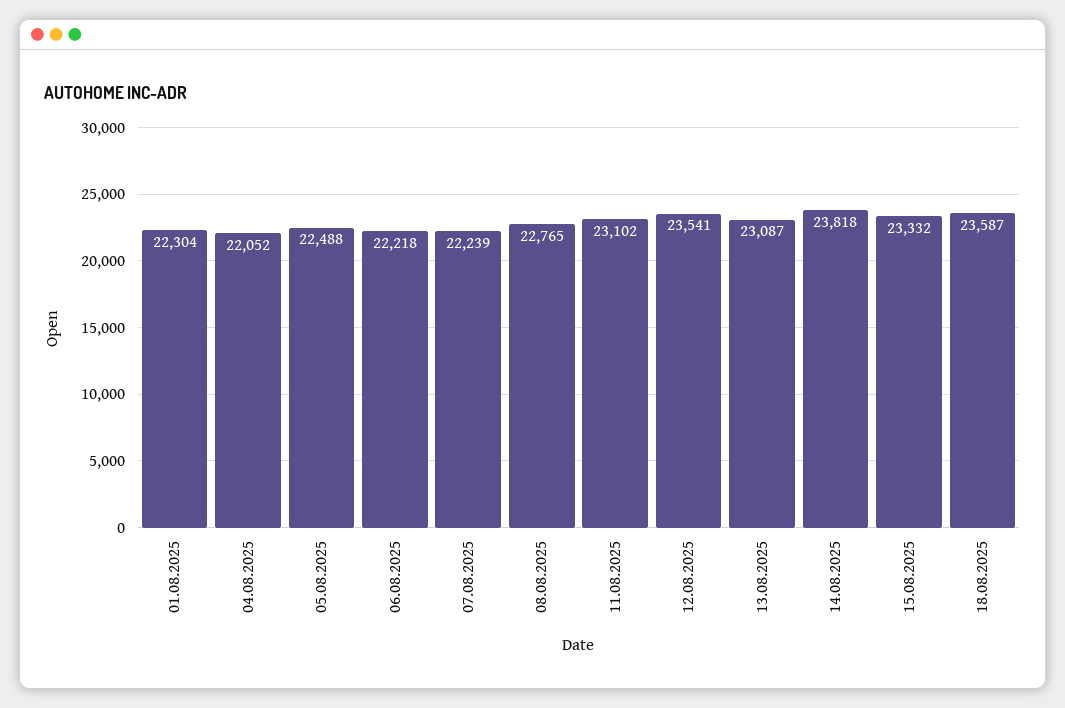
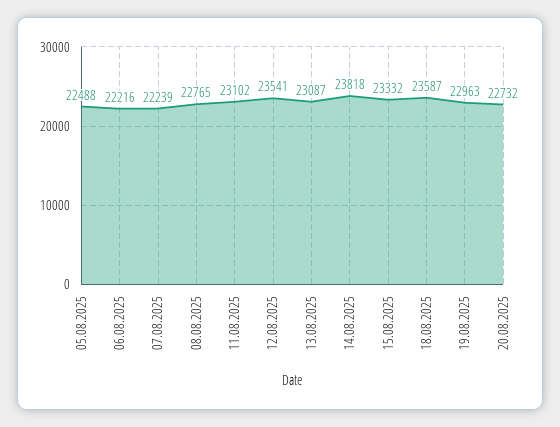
01.08.2025: 22304 -> none
04.08.2025: 22052 -> none
06.08.2025: 22218 -> 22216
19.08.2025: none -> 22963
20.08.2025: none -> 22732

